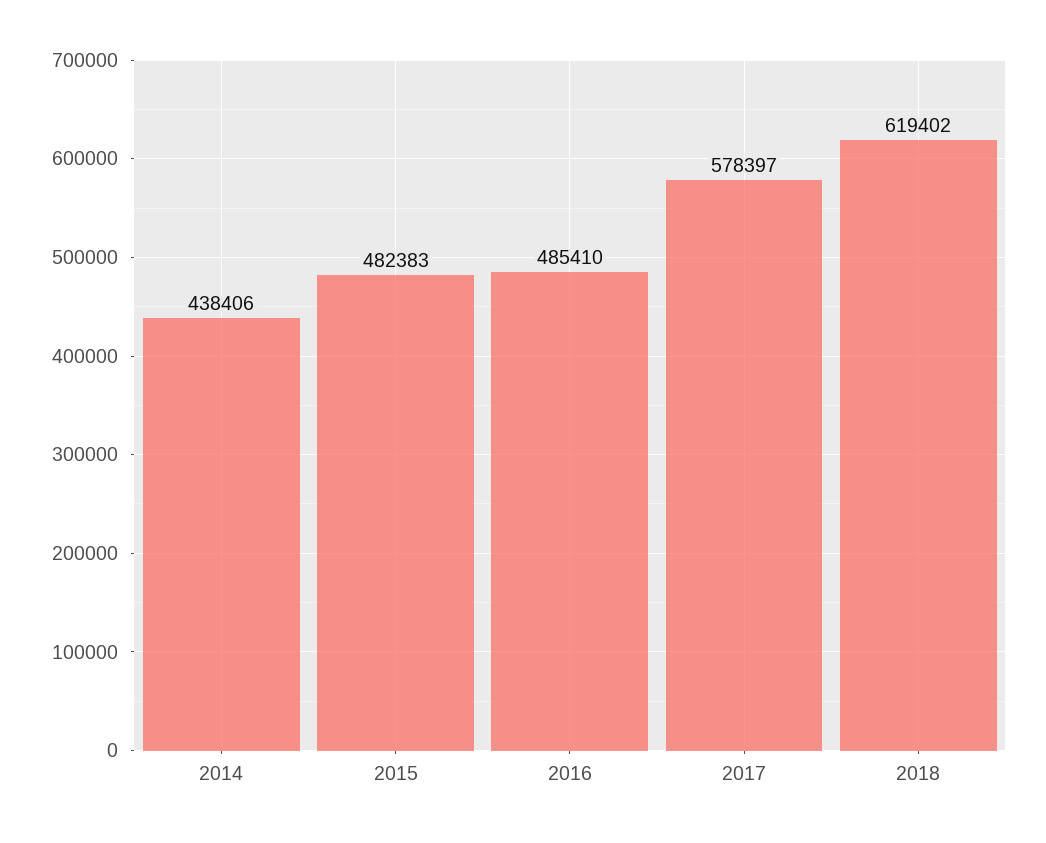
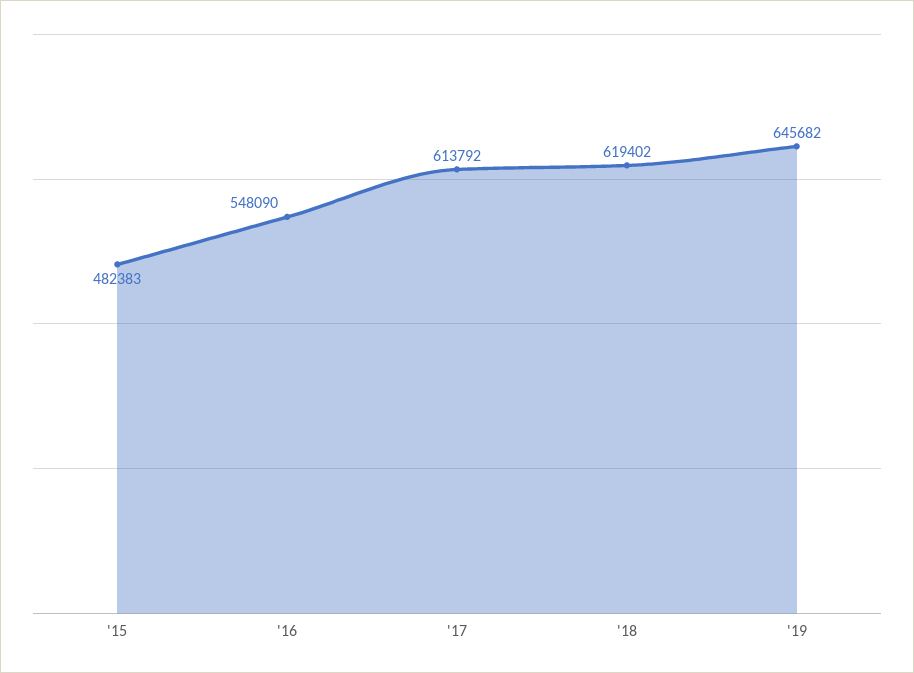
2014: 438406 -> none
2016: 485410 -> 548090
2017: 578397 -> 613792
'19: none -> 645682

